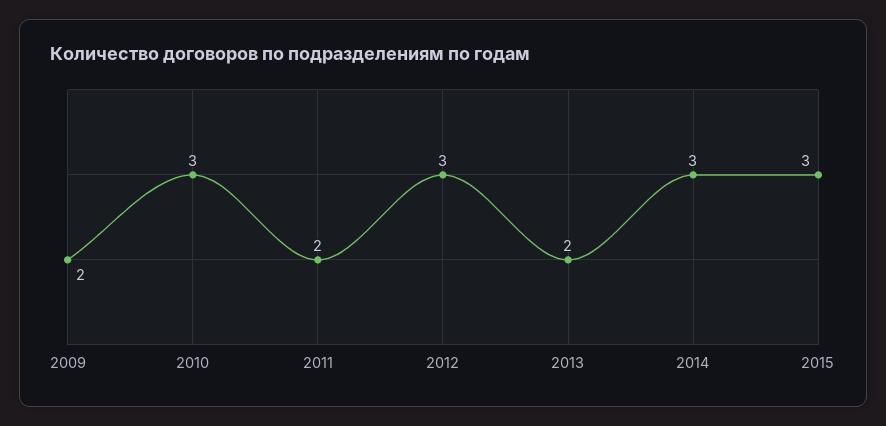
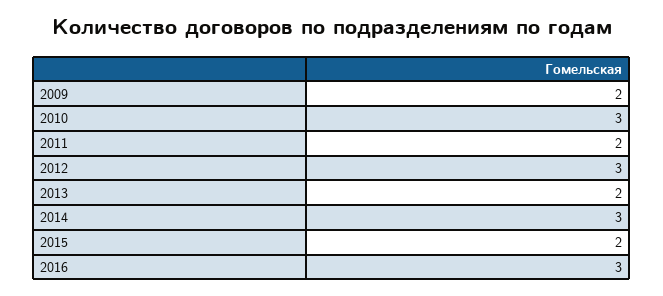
2015: 3 -> 2
2016: none -> 3

